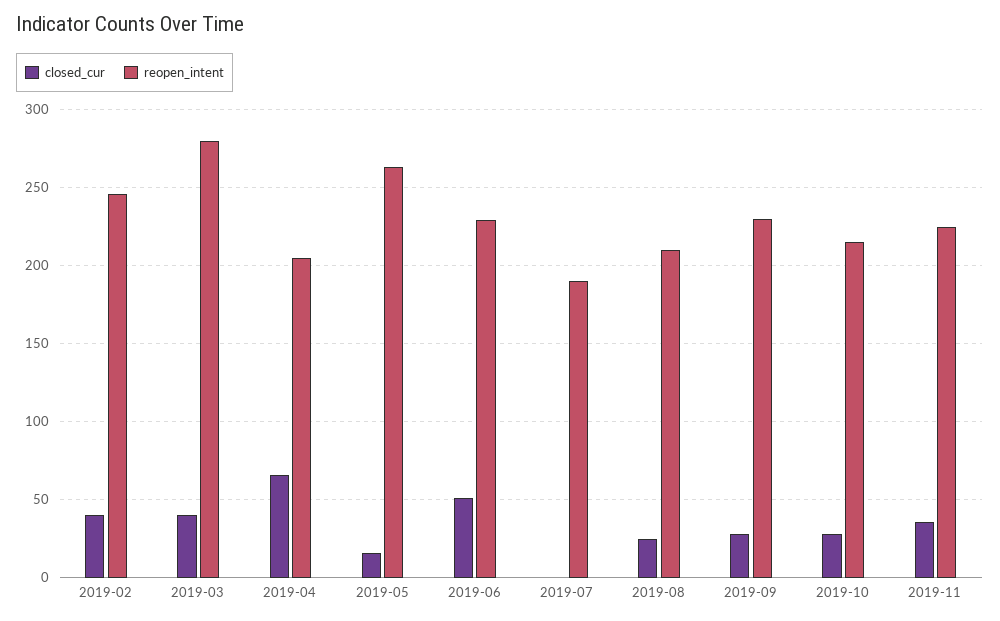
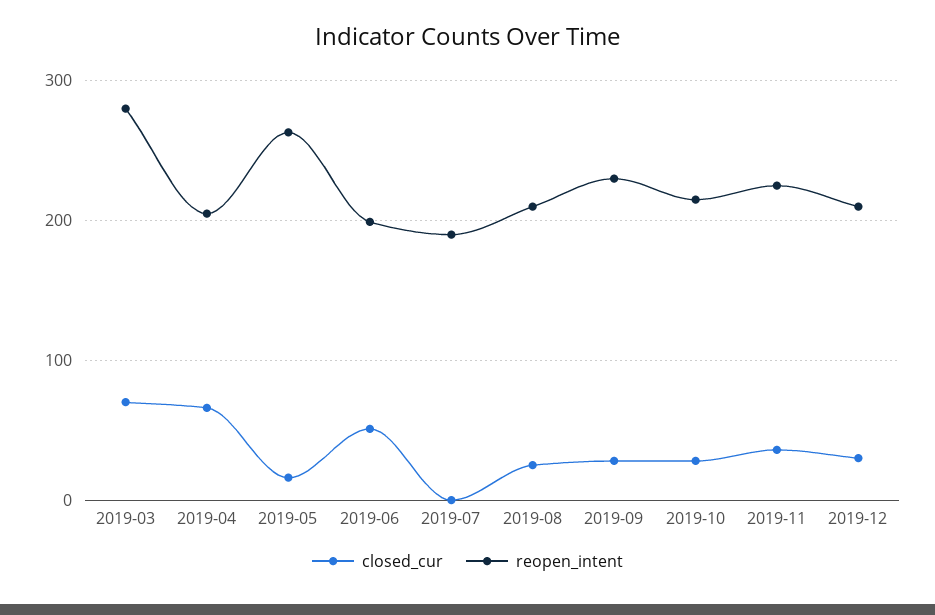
closed_cur, 2019-02: 40 -> none
reopen_intent, 2019-02: 245 -> none
closed_cur, 2019-03: 40 -> 70
reopen_intent, 2019-06: 230 -> 200
closed_cur, 2019-12: none -> 30
reopen_intent, 2019-12: none -> 210

